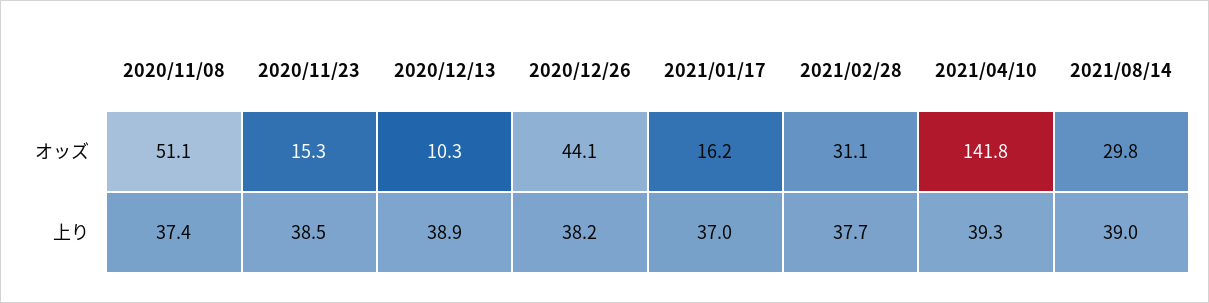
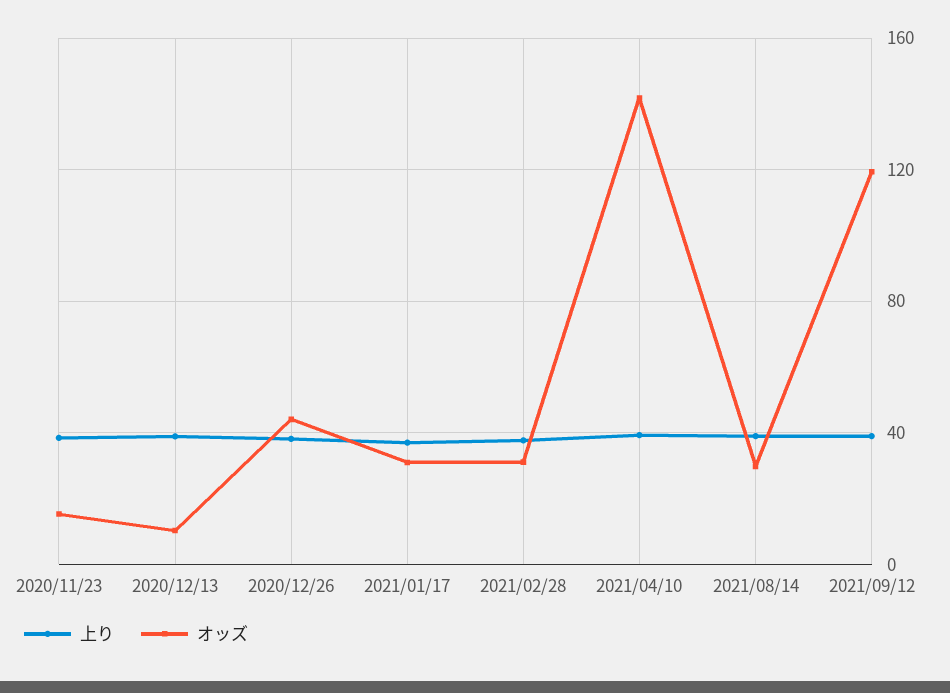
オッズ, 2020/11/08: 51.1 -> none
オッズ, 2021/01/17: 16.2 -> 30
上り, 2020/11/08: 37.4 -> none
上り, 2021/09/12: none -> 40
オッズ, 2021/09/12: none -> 120

